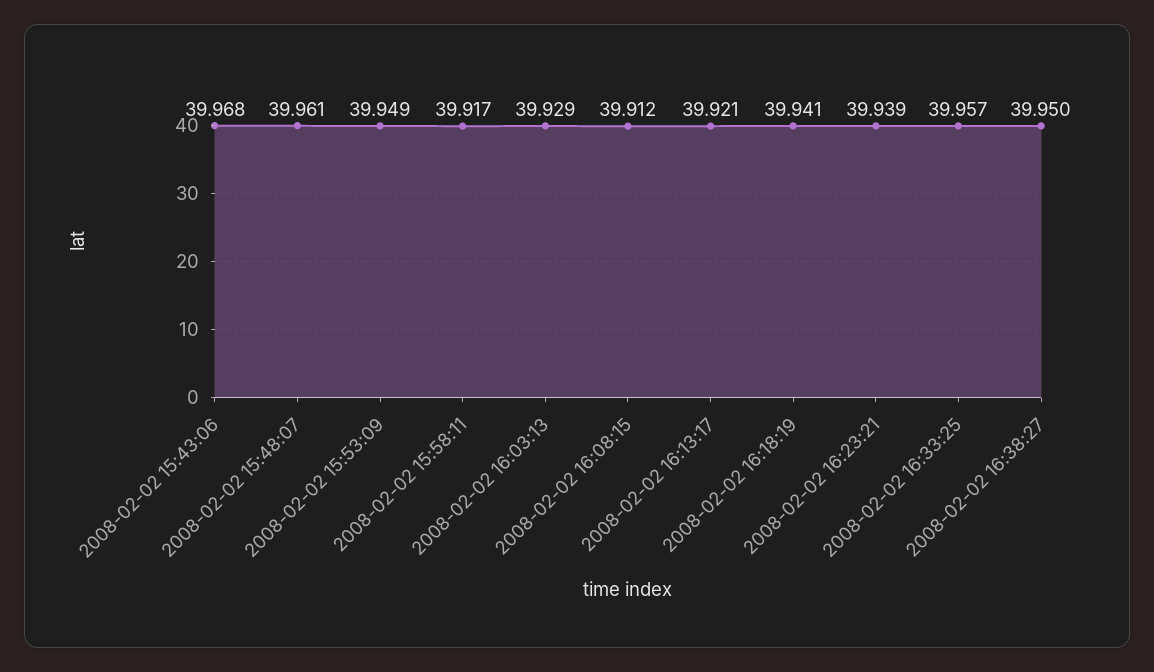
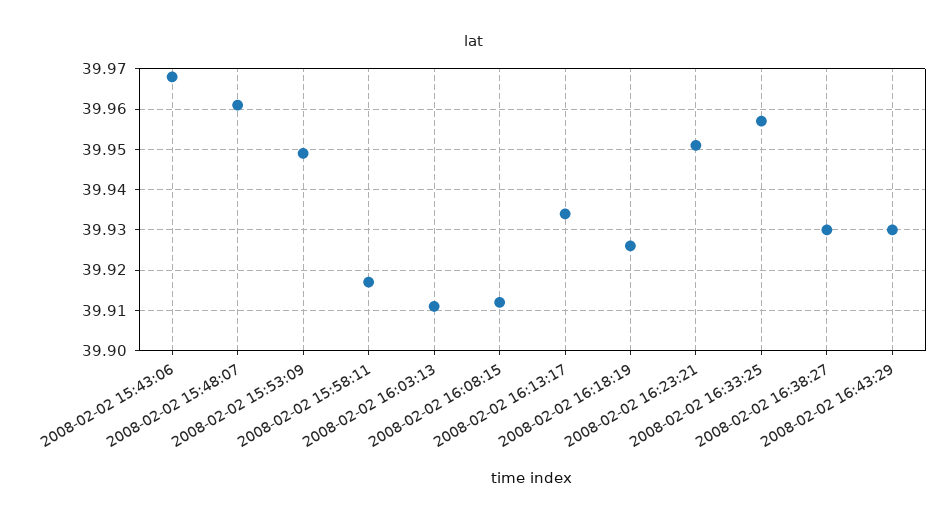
2008-02-02 16:03:13: 39.929 -> 39.91
2008-02-02 16:13:17: 39.921 -> 39.935
2008-02-02 16:18:19: 39.941 -> 39.925
2008-02-02 16:23:21: 39.939 -> 39.95
2008-02-02 16:38:27: 39.95 -> 39.93
2008-02-02 16:43:29: none -> 39.93

